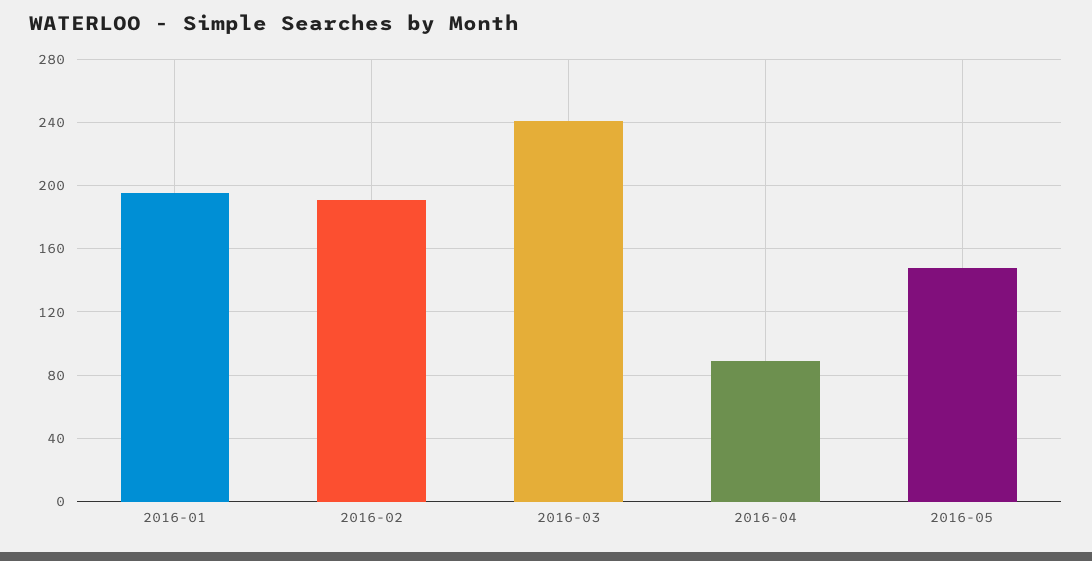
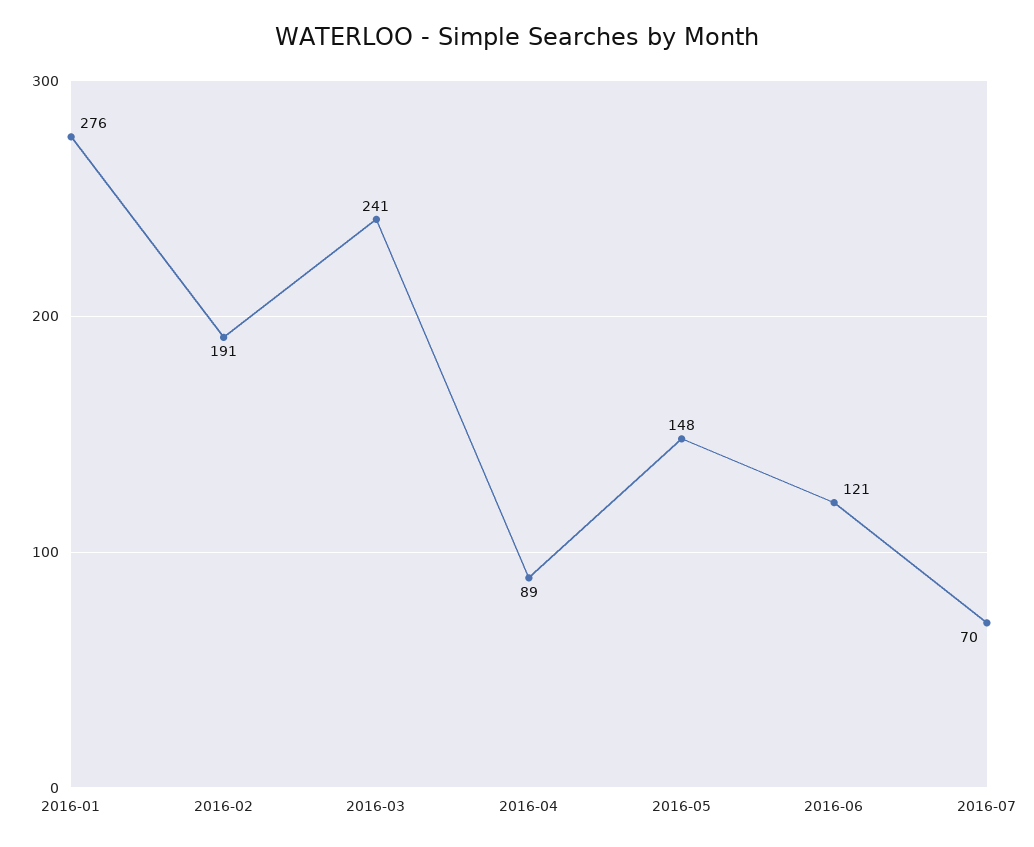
2016-01: 195 -> 276
2016-06: none -> 121
2016-07: none -> 70

